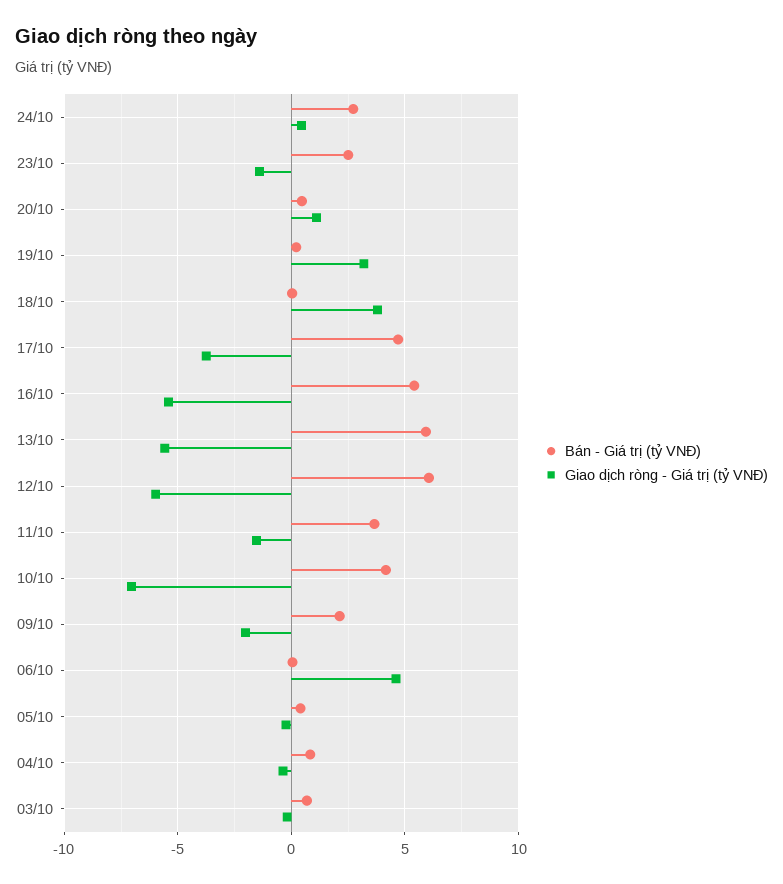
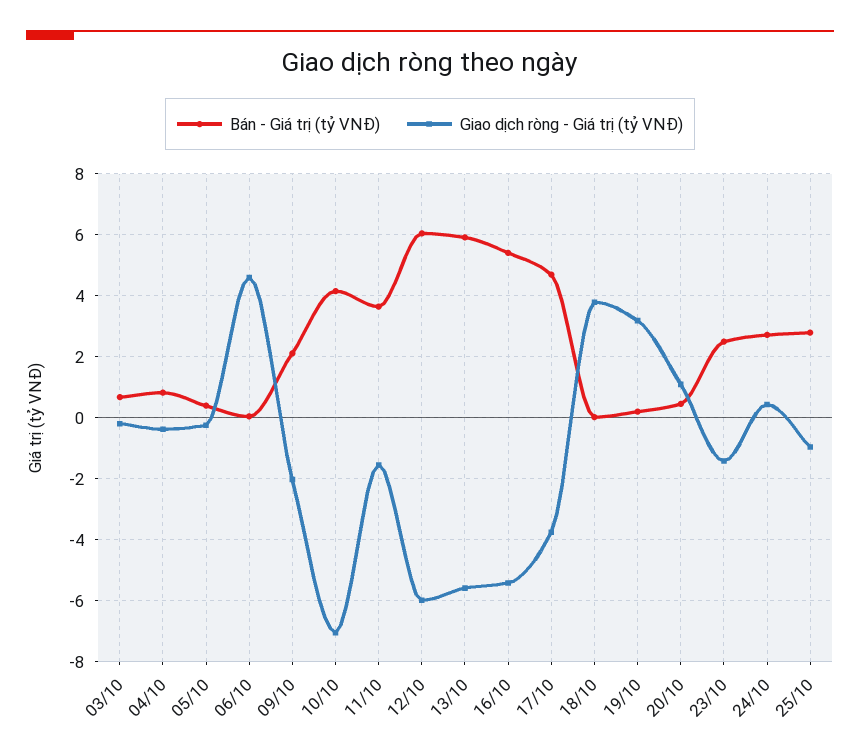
Bán - Giá trị (tỷ VNĐ), 25/10: none -> 2.8
Giao dịch ròng - Giá trị (tỷ VNĐ), 25/10: none -> -1

